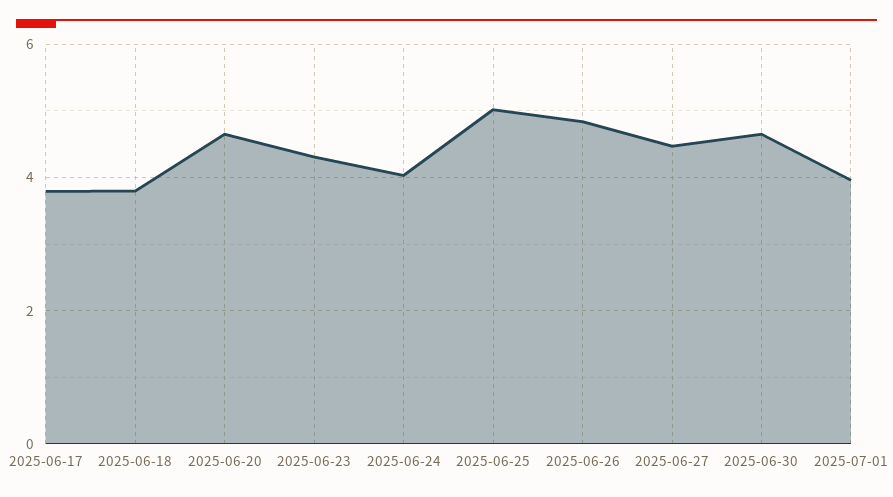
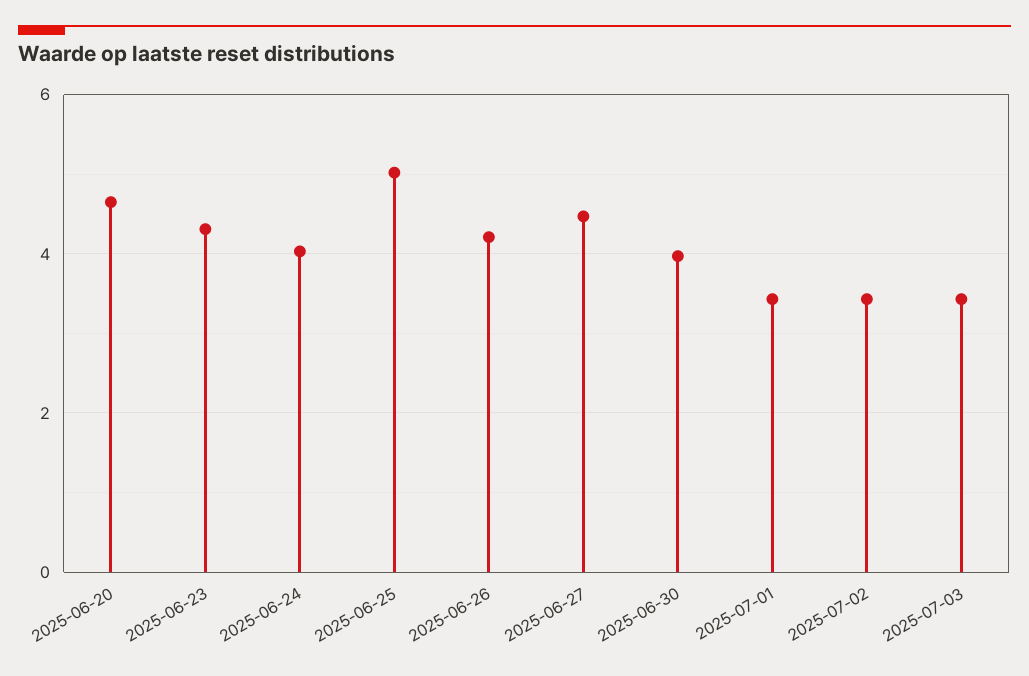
2025-06-17: 3.8 -> none
2025-06-18: 3.8 -> none
2025-06-26: 4.8 -> 4.2
2025-06-30: 4.6 -> 4
2025-07-01: 4 -> 3.4
2025-07-02: none -> 3.4
2025-07-03: none -> 3.4

